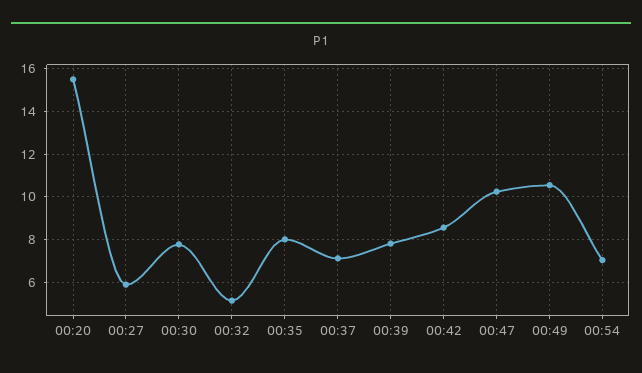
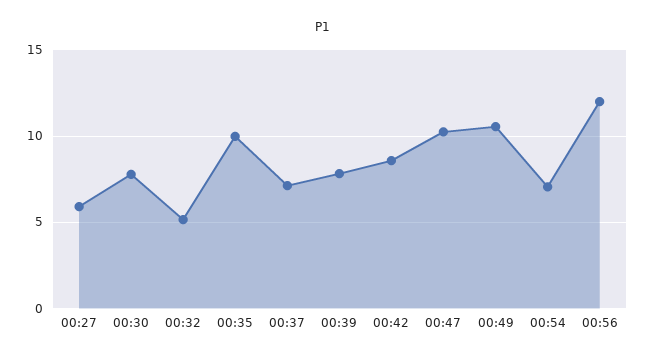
00:20: 15.5 -> none
00:35: 8 -> 10
00:56: none -> 12

